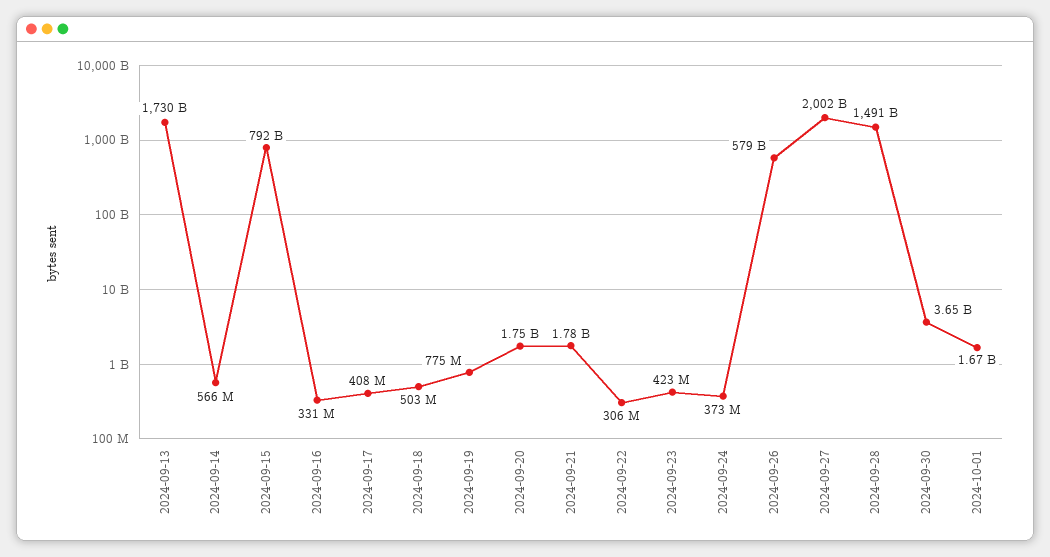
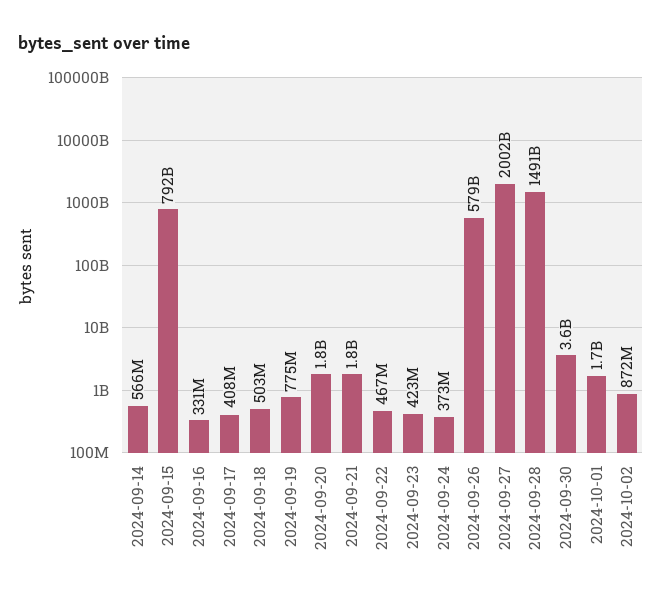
2024-09-13: 1730000000000 -> none
2024-09-22: 306000000 -> 467000000
2024-10-02: none -> 872000000

